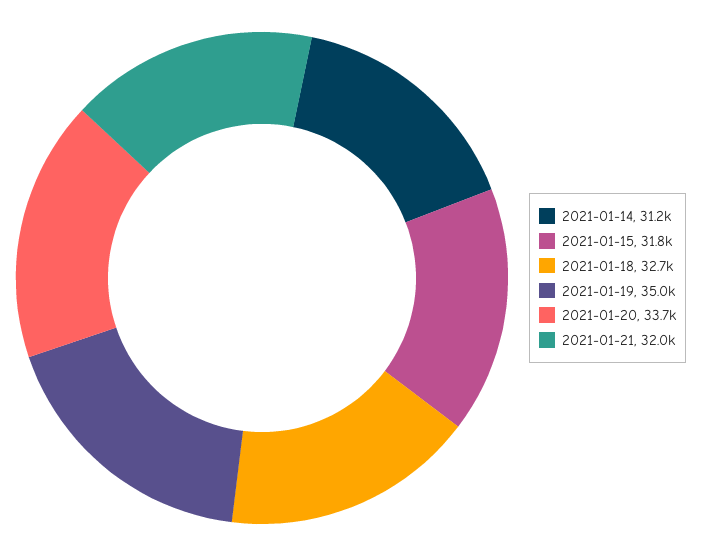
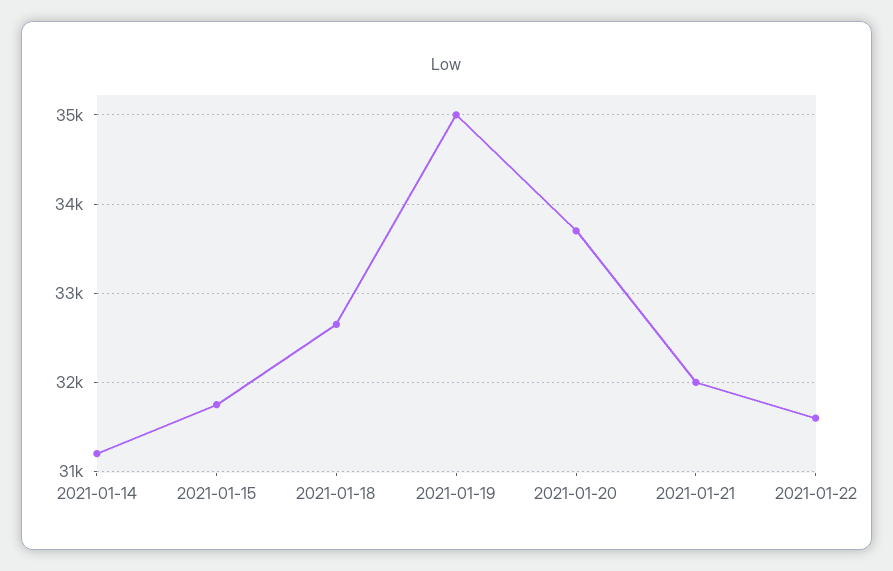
2021-01-22: none -> 31600

